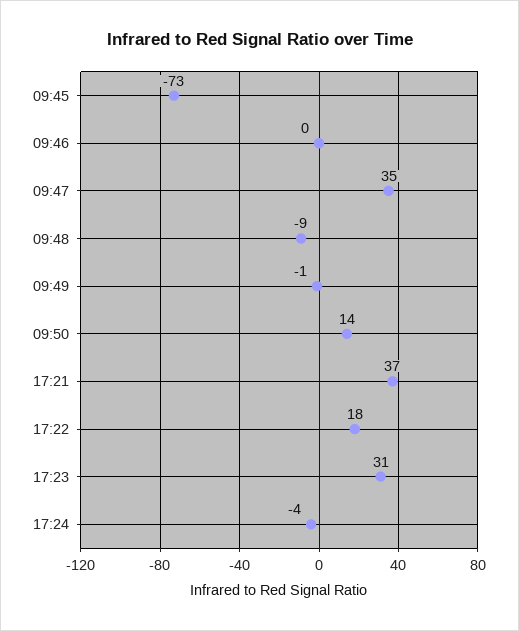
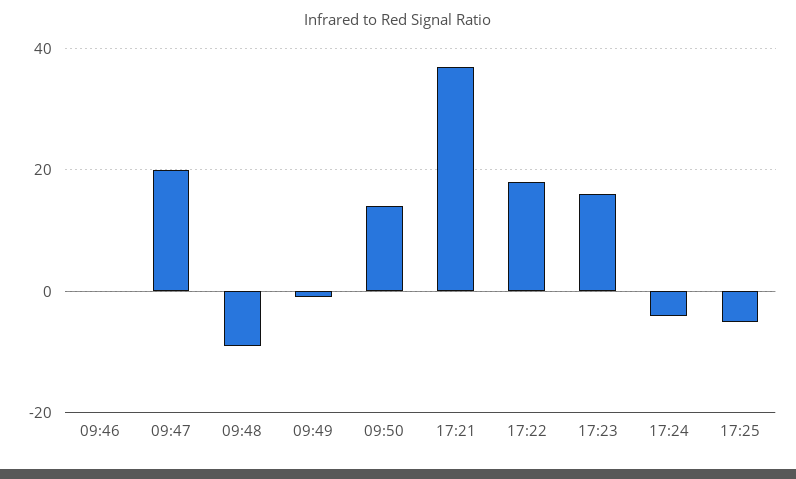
09:45: -73 -> none
09:47: 35 -> 20
17:23: 31 -> 15
17:25: none -> -5

